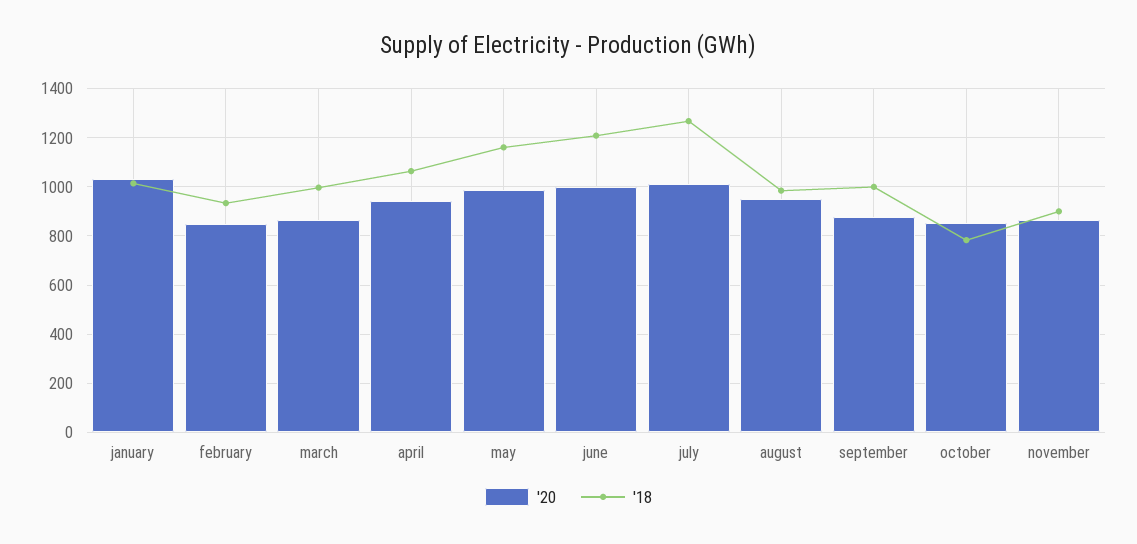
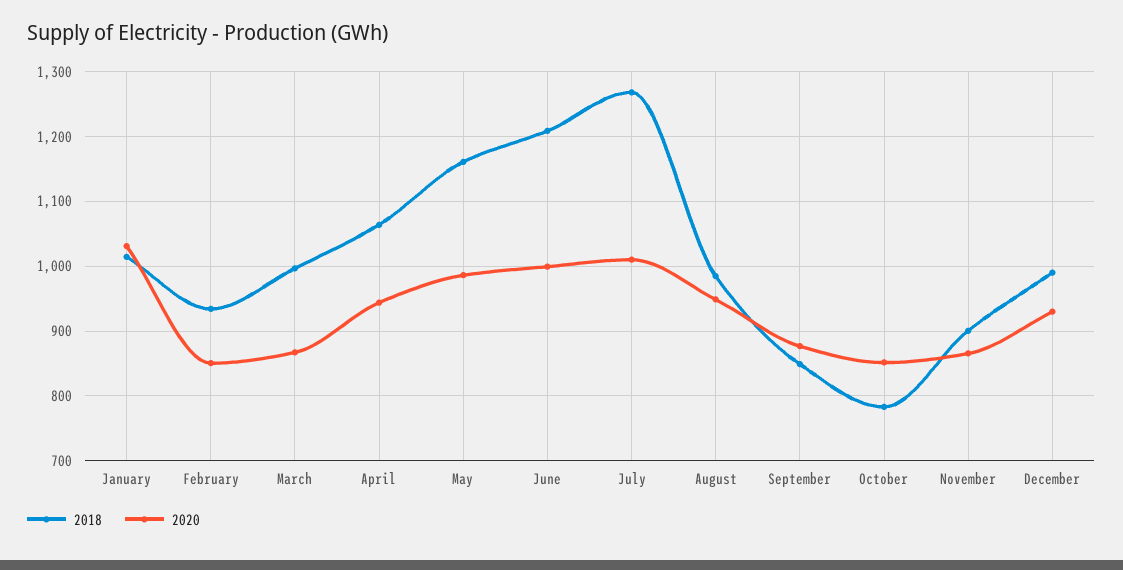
'18, september: 1000 -> 850
'18, December: none -> 990
'20, December: none -> 930

